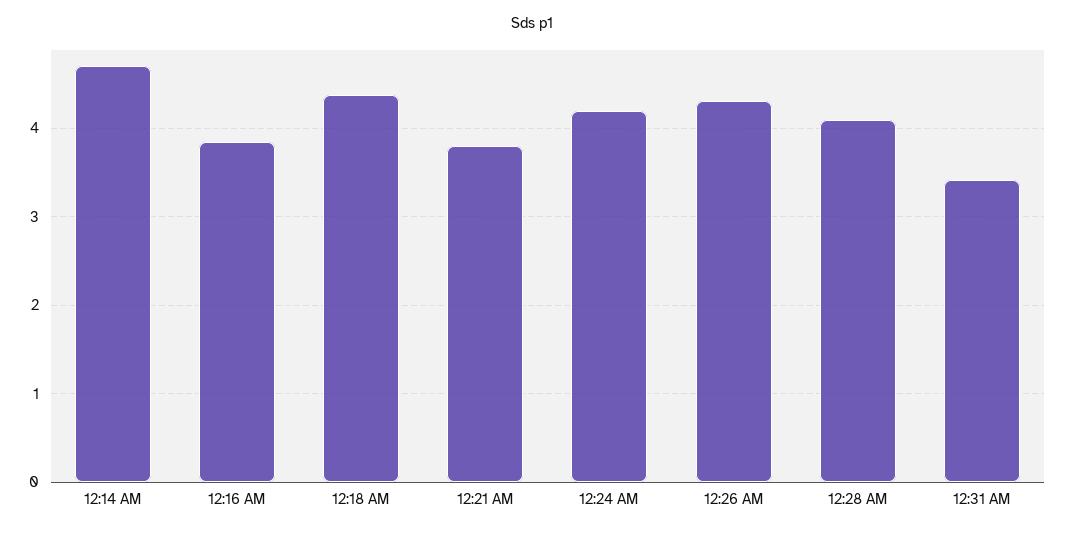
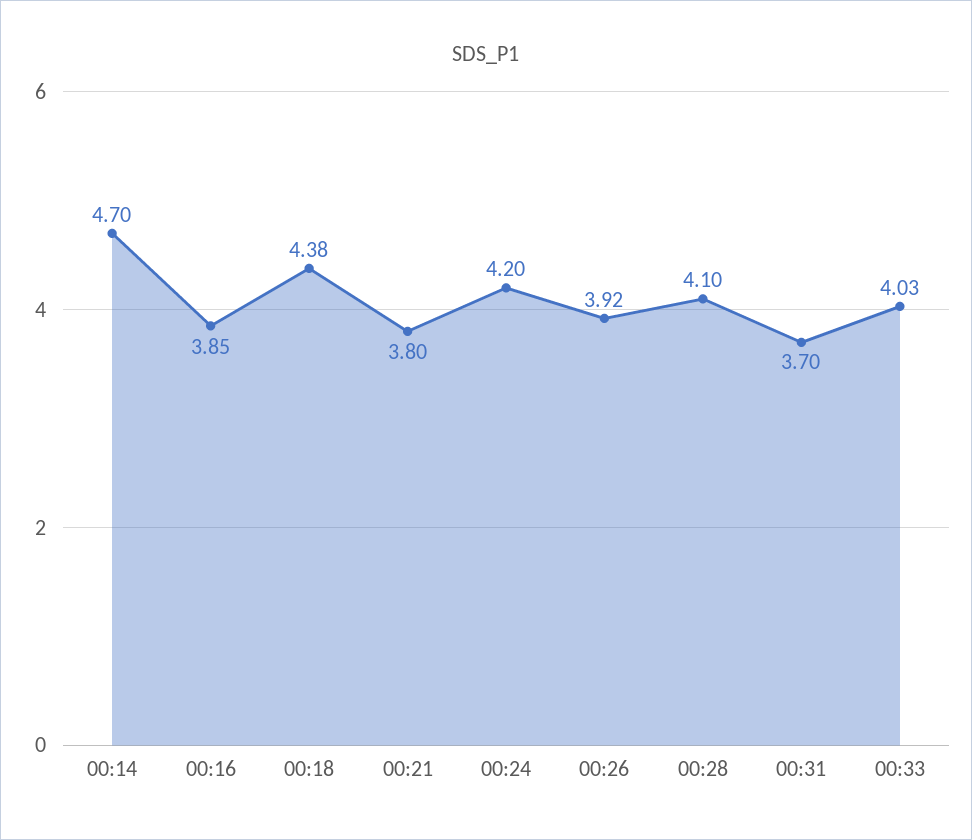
12:26 AM: 4.3 -> 3.92
12:31 AM: 3.4 -> 3.7
00:33: none -> 4.03

